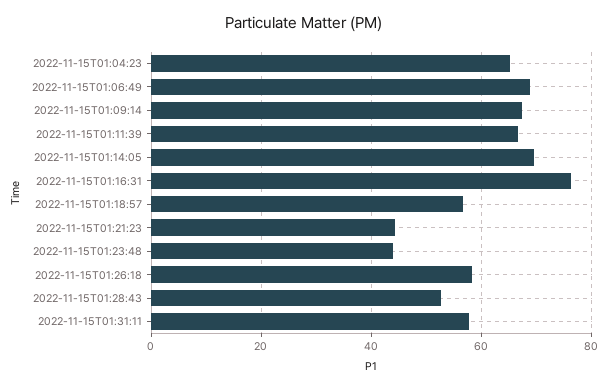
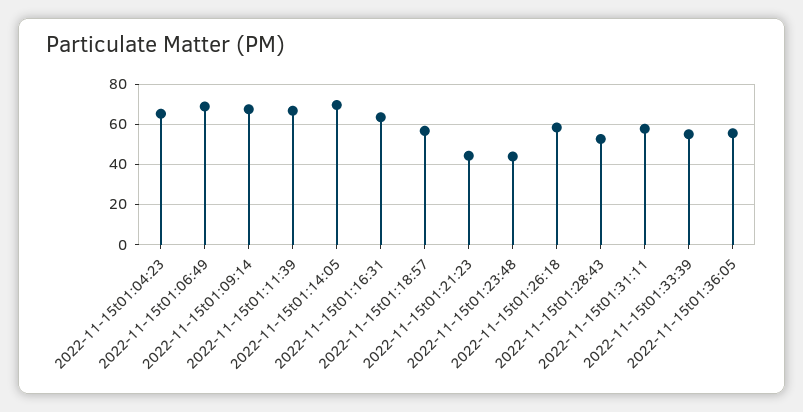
2022-11-15T01:16:31: 76 -> 65
2022-11-15t01:33:39: none -> 55
2022-11-15t01:36:05: none -> 55

